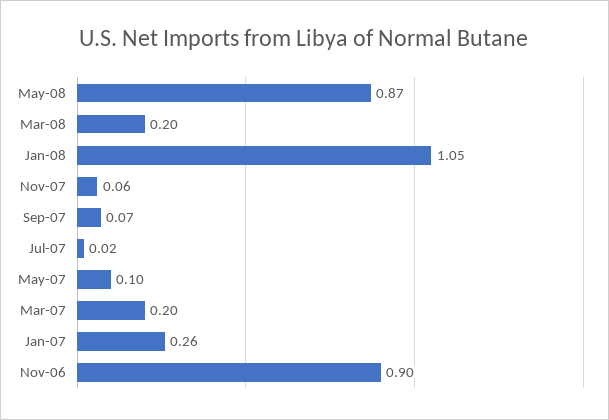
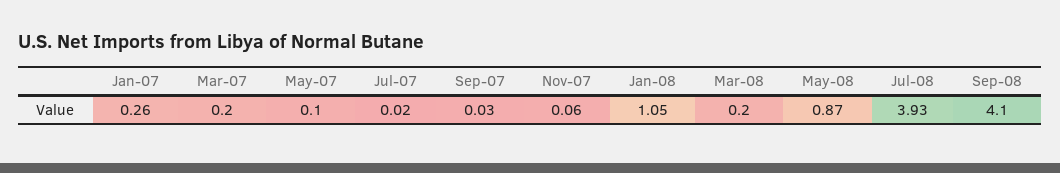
Sep-07: 0.07 -> 0.03
Nov-06: 0.9 -> none
Jul-08: none -> 3.93
Sep-08: none -> 4.1

